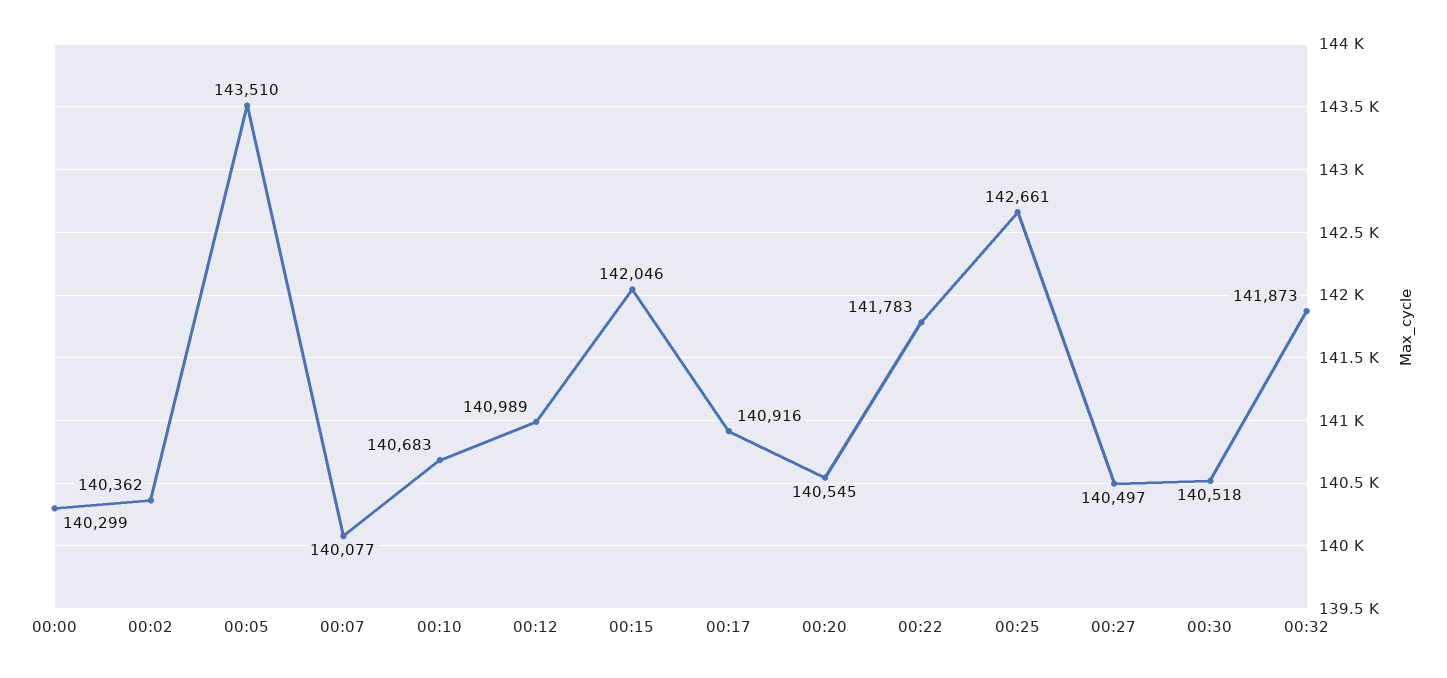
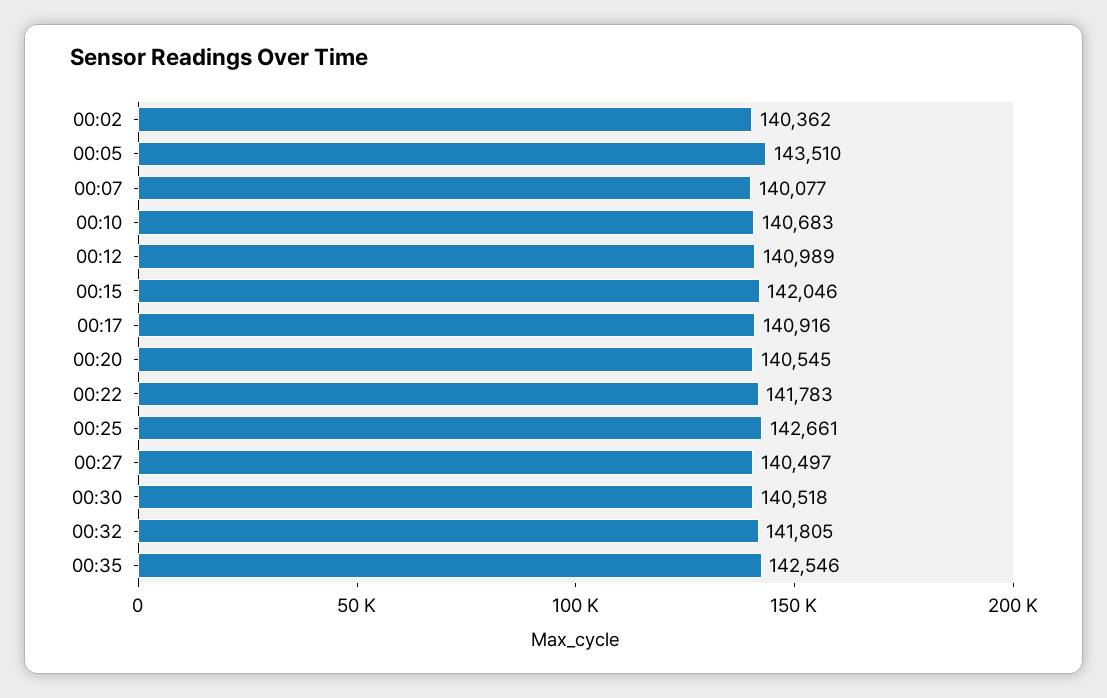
00:00: 140299 -> none
00:32: 141873 -> 141805
00:35: none -> 142546

